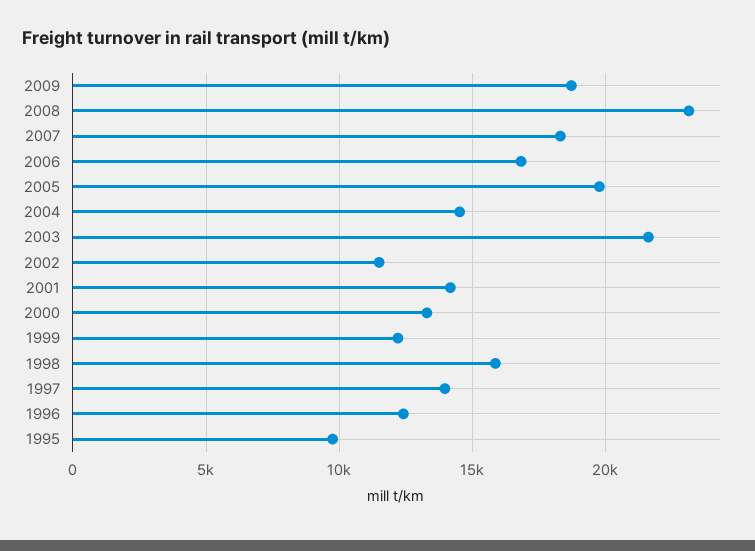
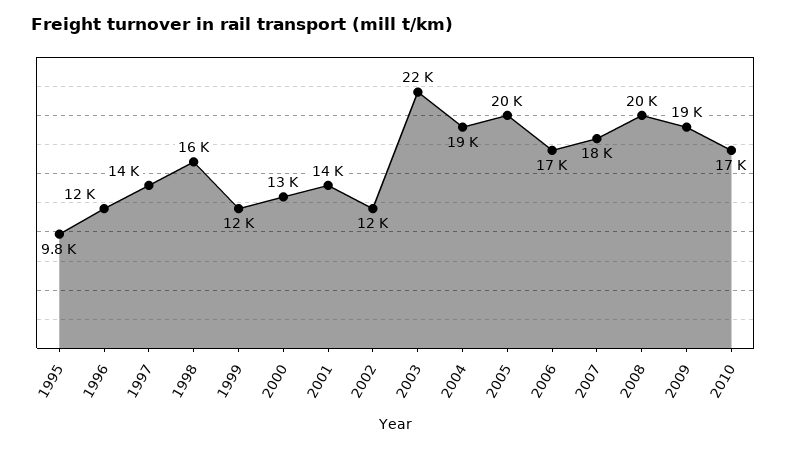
2008: 23000 -> 20000
2004: 14500 -> 19000
2010: none -> 17000

